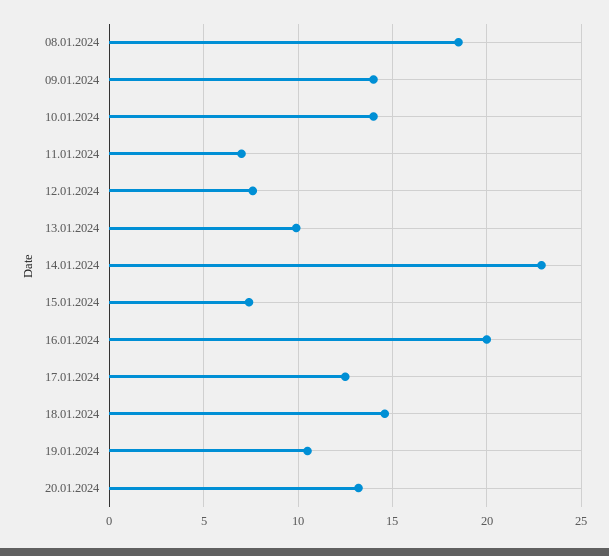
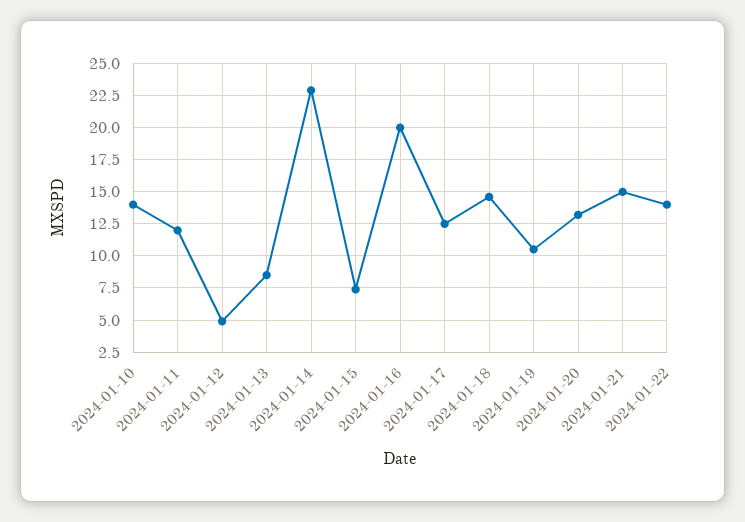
08.01.2024: 18.5 -> none
09.01.2024: 14 -> none
11.01.2024: 7 -> 12
12.01.2024: 7.5 -> 5
13.01.2024: 10 -> 8.5
2024-01-21: none -> 15
2024-01-22: none -> 14

